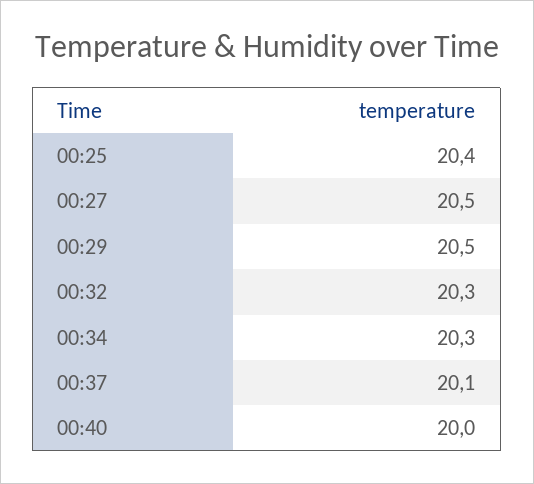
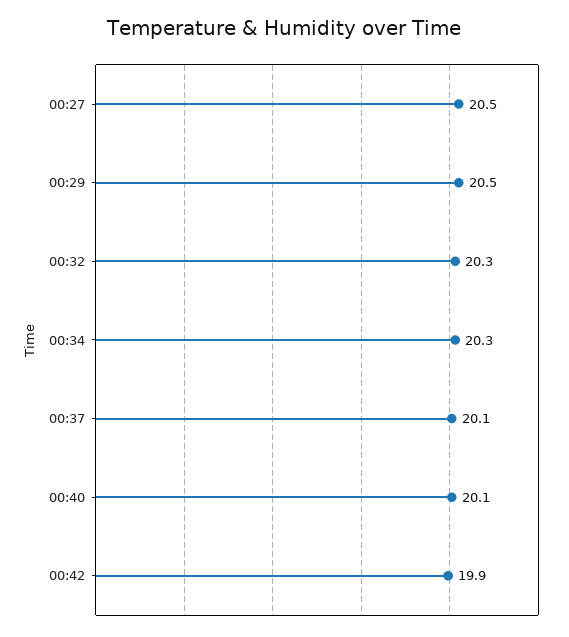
00:25: 20.4 -> none
00:40: 20 -> 20.1
00:42: none -> 19.9

